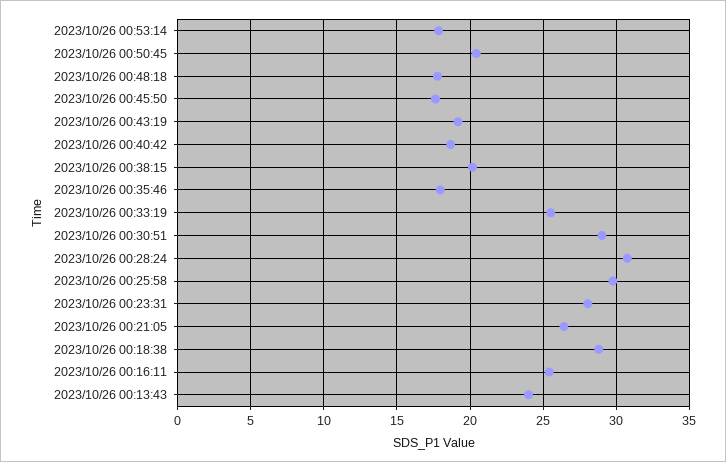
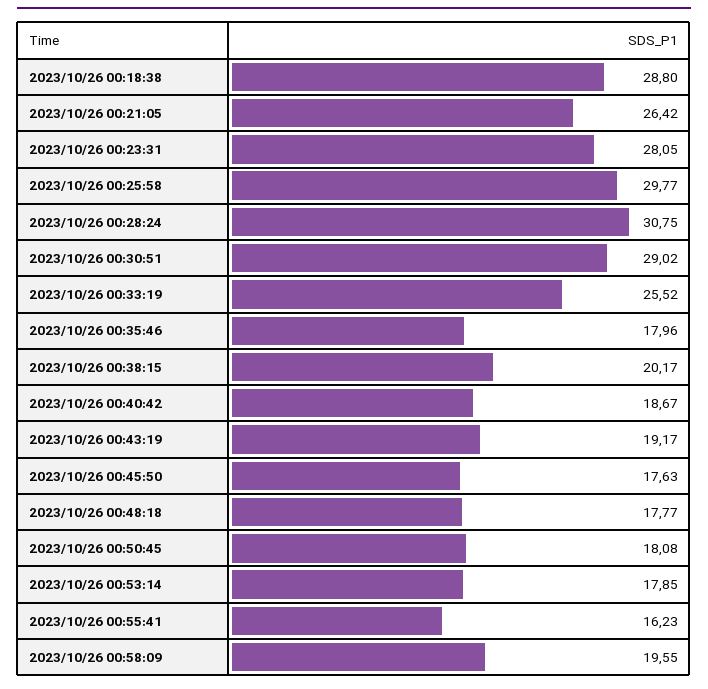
2023/10/26 00:50:45: 20.5 -> 18.08
2023/10/26 00:16:11: 25.5 -> none
2023/10/26 00:13:43: 24 -> none
2023/10/26 00:55:41: none -> 16.23
2023/10/26 00:58:09: none -> 19.55

